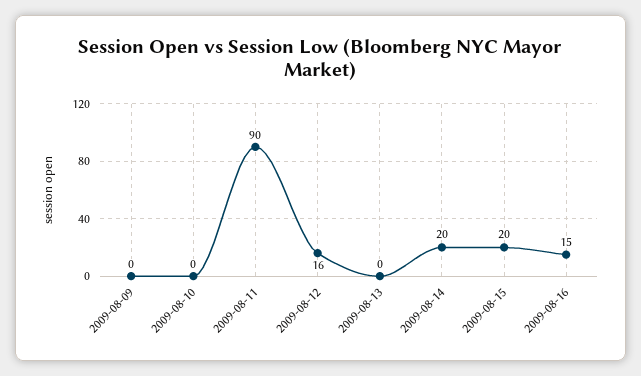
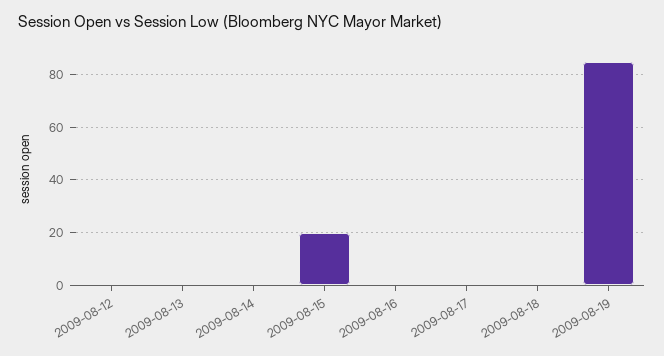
2009-08-09: 0 -> none
2009-08-10: 0 -> none
2009-08-11: 90 -> none
2009-08-12: 16 -> 0
2009-08-14: 20 -> 0
2009-08-16: 15 -> 0
2009-08-17: none -> 0
2009-08-18: none -> 0
2009-08-19: none -> 85

